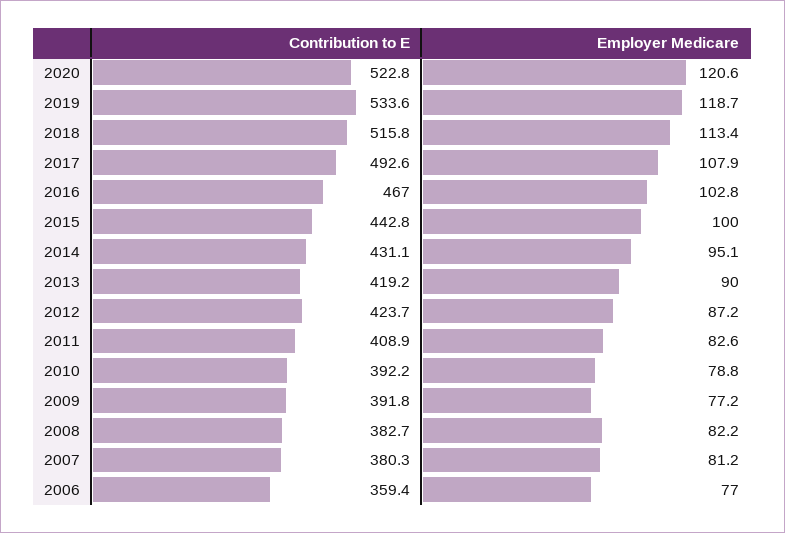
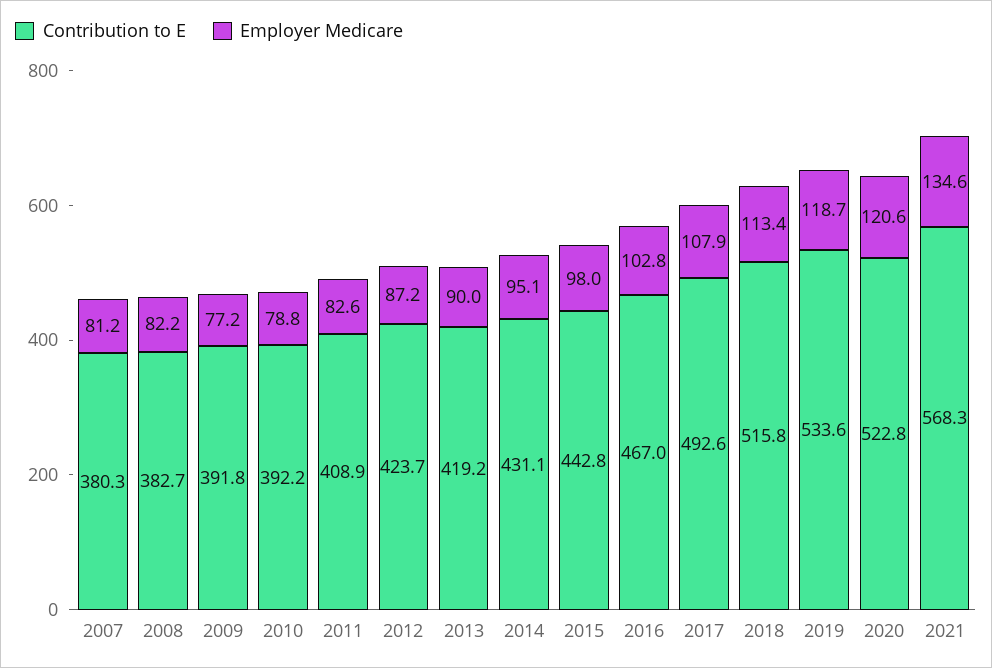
Employer Medicare, 2015: 100 -> 98
Contribution to E, 2006: 359.4 -> none
Employer Medicare, 2006: 77 -> none
Contribution to E, 2021: none -> 568.3
Employer Medicare, 2021: none -> 134.6

